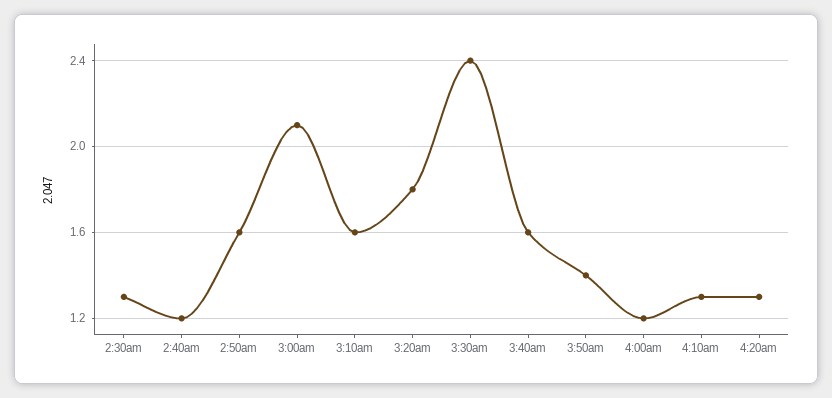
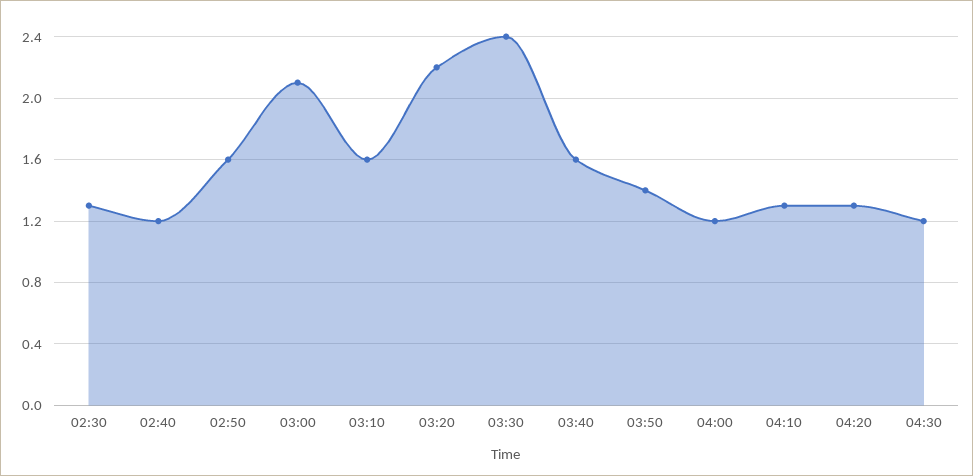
3:20am: 1.8 -> 2.2
04:30: none -> 1.2

